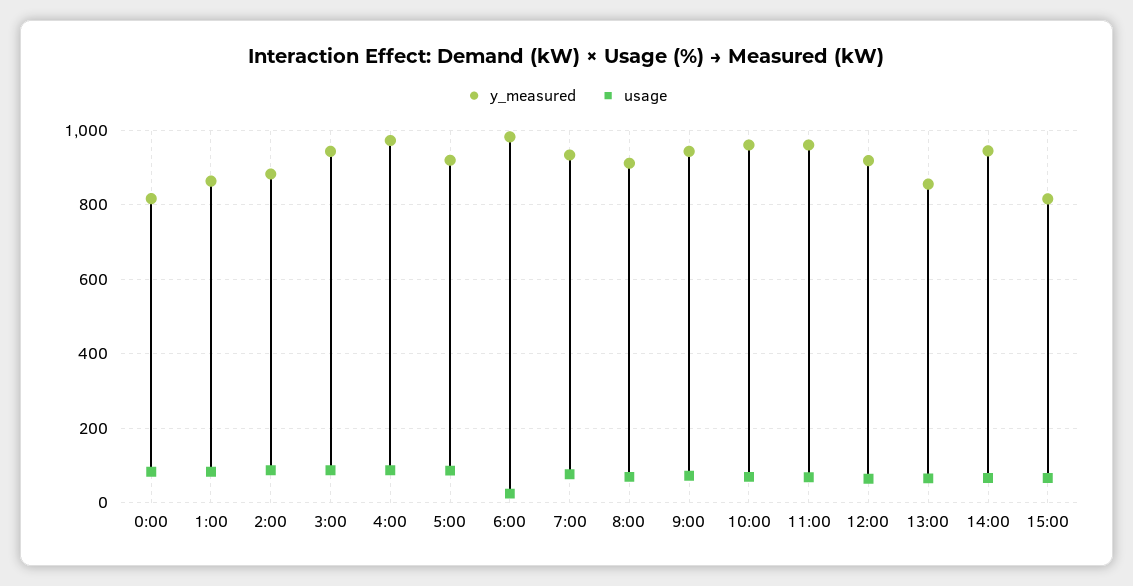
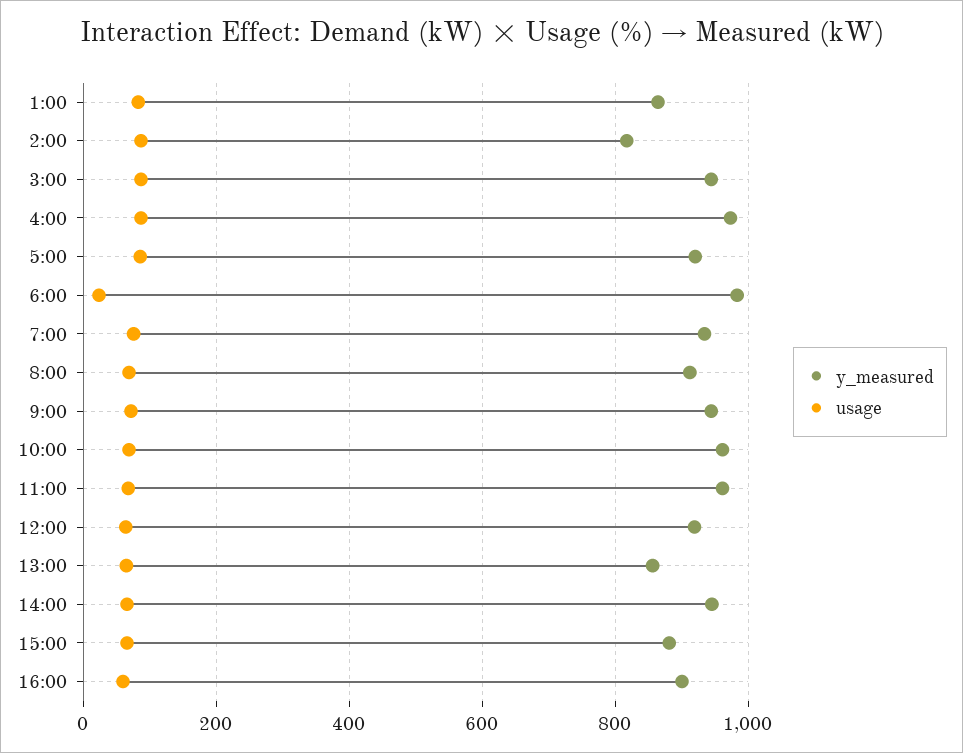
y_measured, 0:00: 820 -> none
usage, 0:00: 80 -> none
y_measured, 2:00: 880 -> 820
y_measured, 15:00: 820 -> 880
y_measured, 16:00: none -> 900
usage, 16:00: none -> 60

